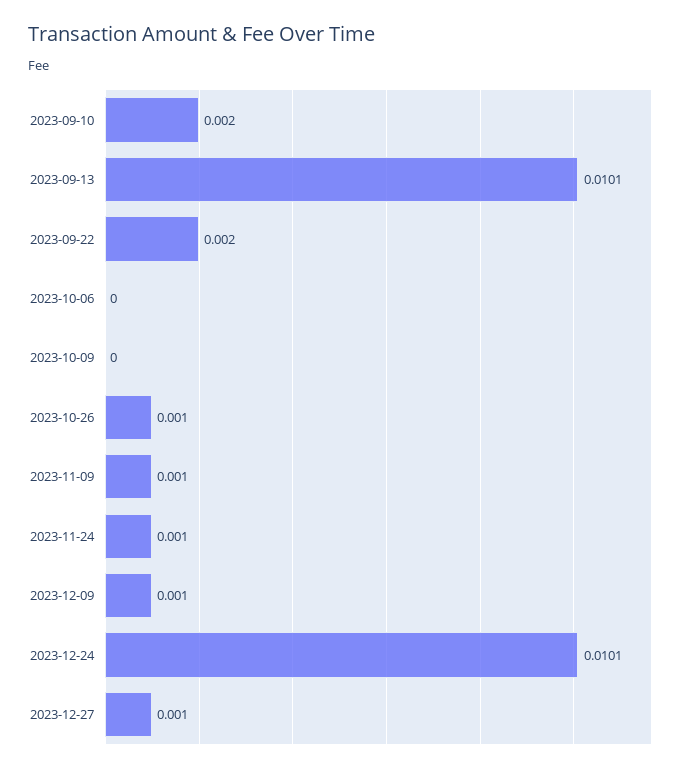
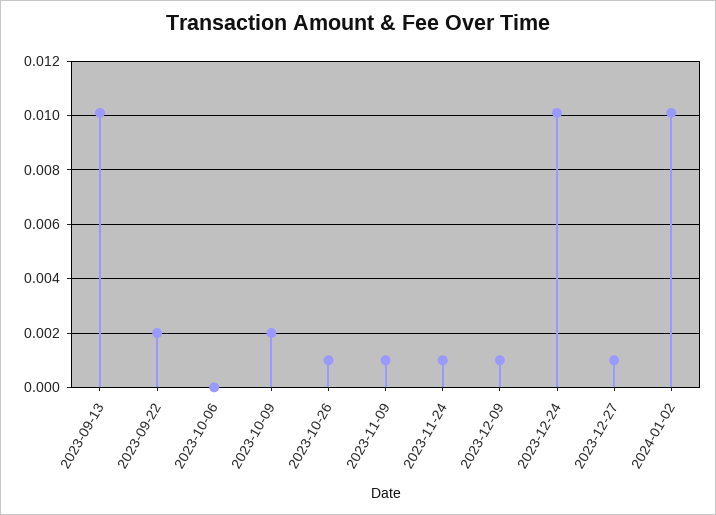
2023-09-10: 0.002 -> none
2023-10-09: 0 -> 0.002
2024-01-02: none -> 0.01

